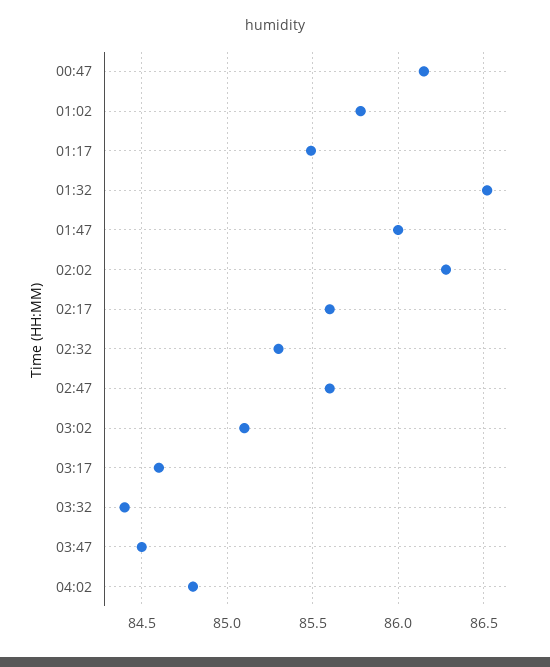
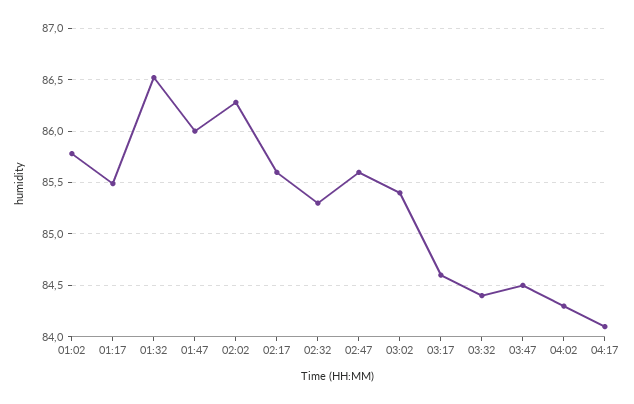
00:47: 86.15 -> none
03:02: 85.1 -> 85.4
04:02: 84.8 -> 84.3
04:17: none -> 84.1

